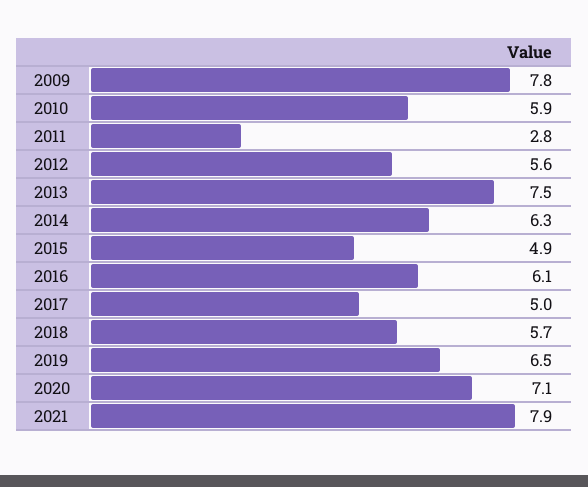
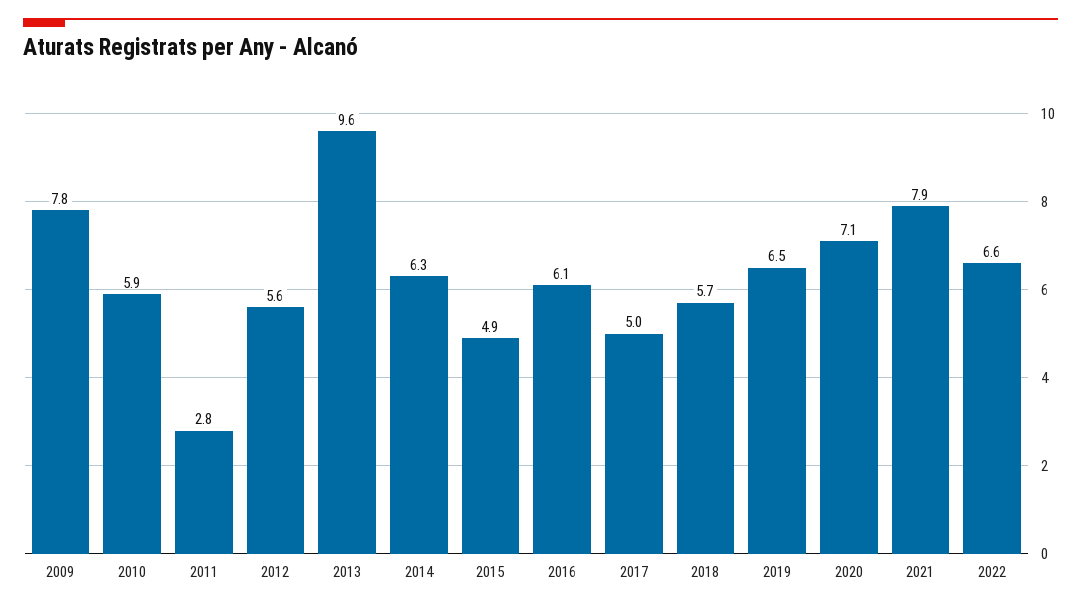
2013: 7.5 -> 9.6
2022: none -> 6.6

